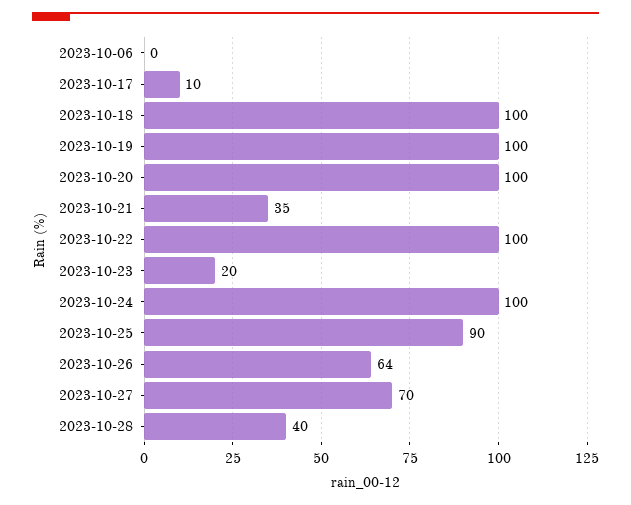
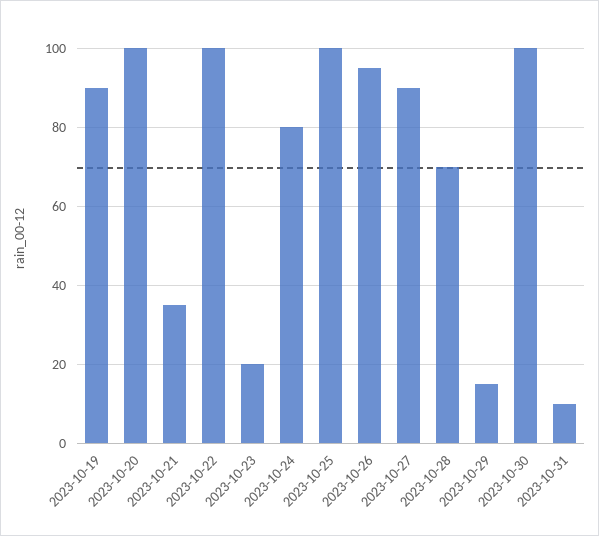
2023-10-06: 0 -> none
2023-10-17: 10 -> none
2023-10-18: 100 -> none
2023-10-19: 100 -> 90
2023-10-24: 100 -> 80
2023-10-25: 90 -> 100
2023-10-26: 64 -> 95
2023-10-27: 70 -> 90
2023-10-28: 40 -> 70
2023-10-29: none -> 15
2023-10-30: none -> 100
2023-10-31: none -> 10

